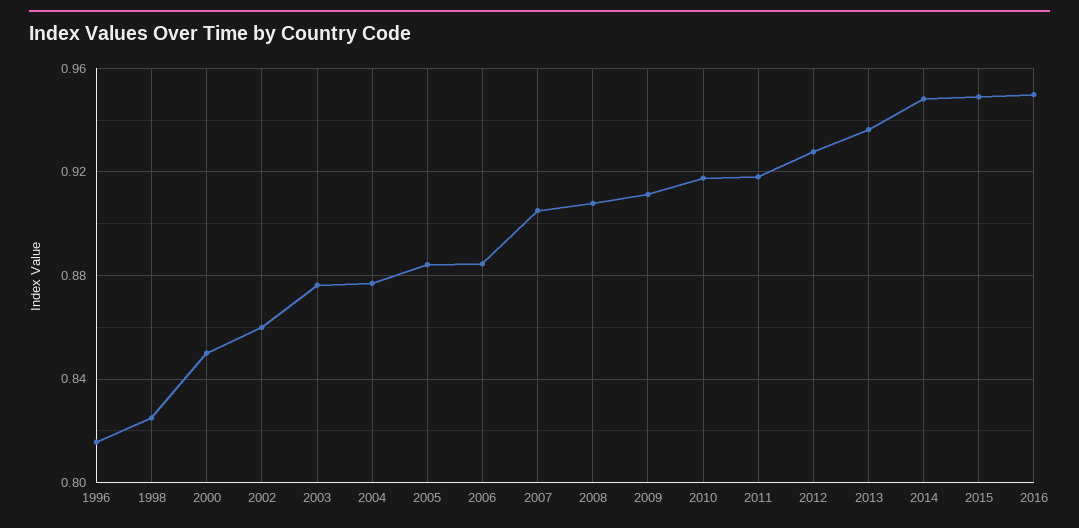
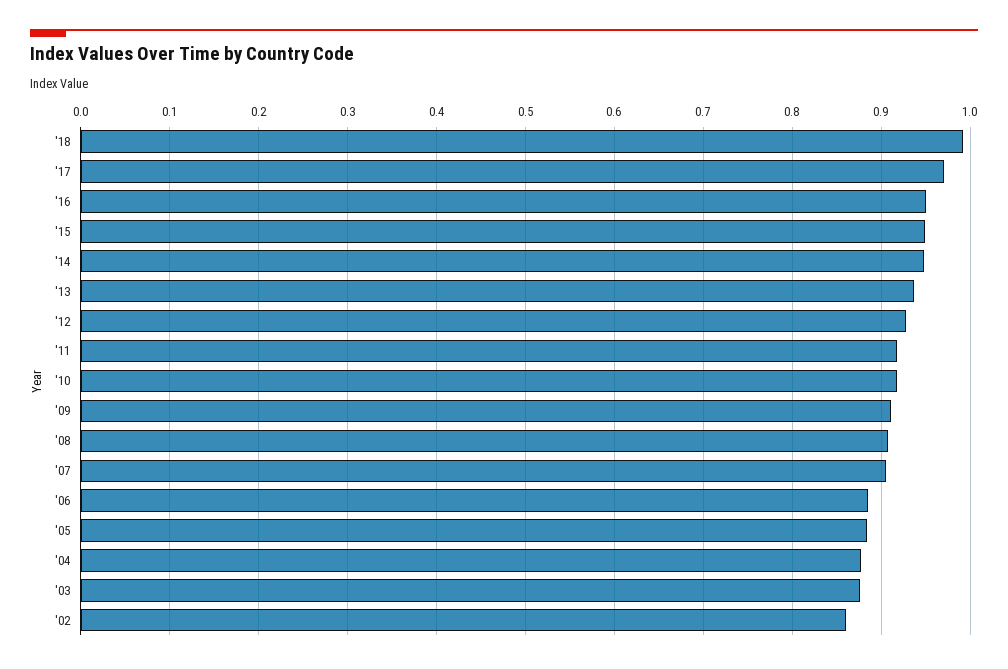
1996: 0.815 -> none
1998: 0.825 -> none
2000: 0.85 -> none
'18: none -> 0.99
'17: none -> 0.97

